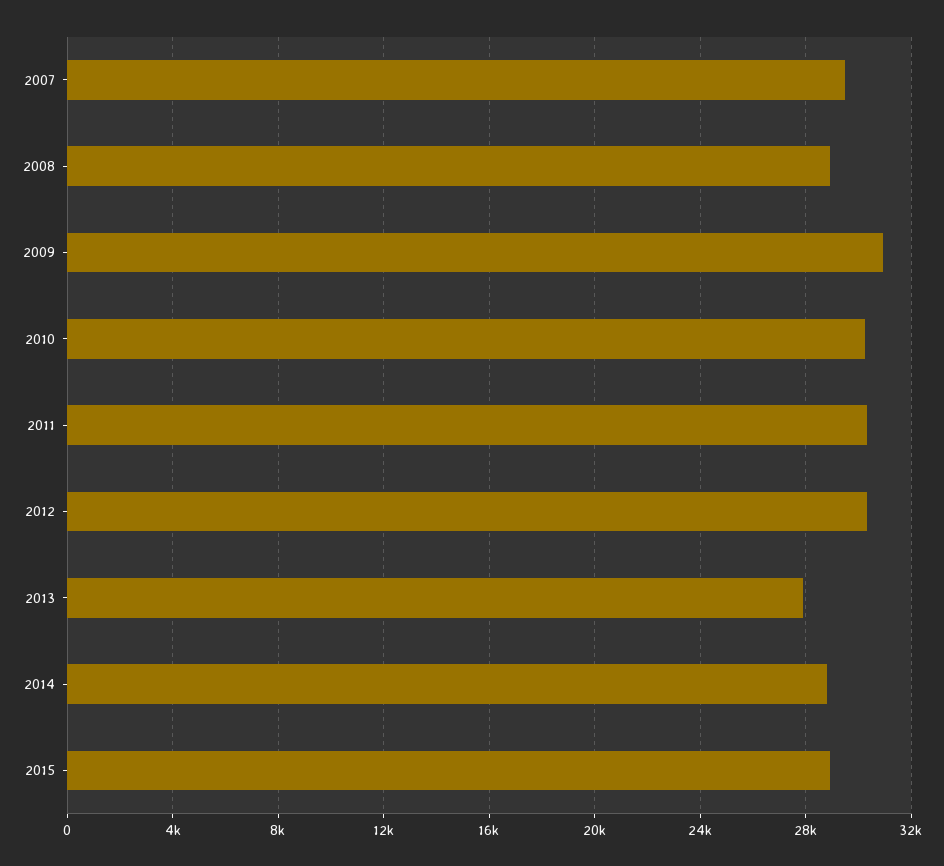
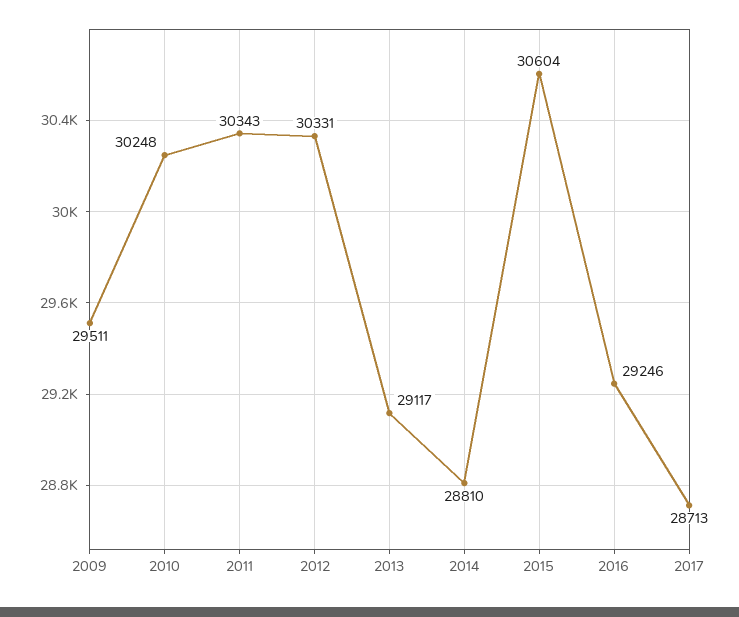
2007: 29500 -> none
2008: 29000 -> none
2009: 31000 -> 29511
2013: 28000 -> 29117
2015: 29000 -> 30604
2016: none -> 29246
2017: none -> 28713

